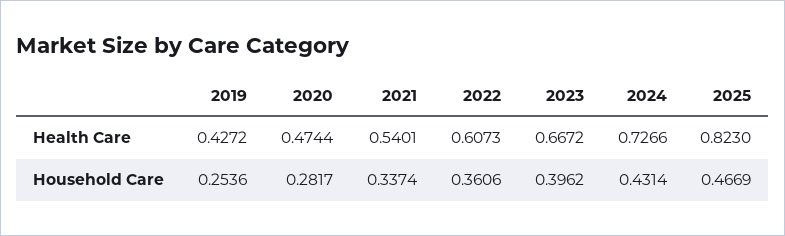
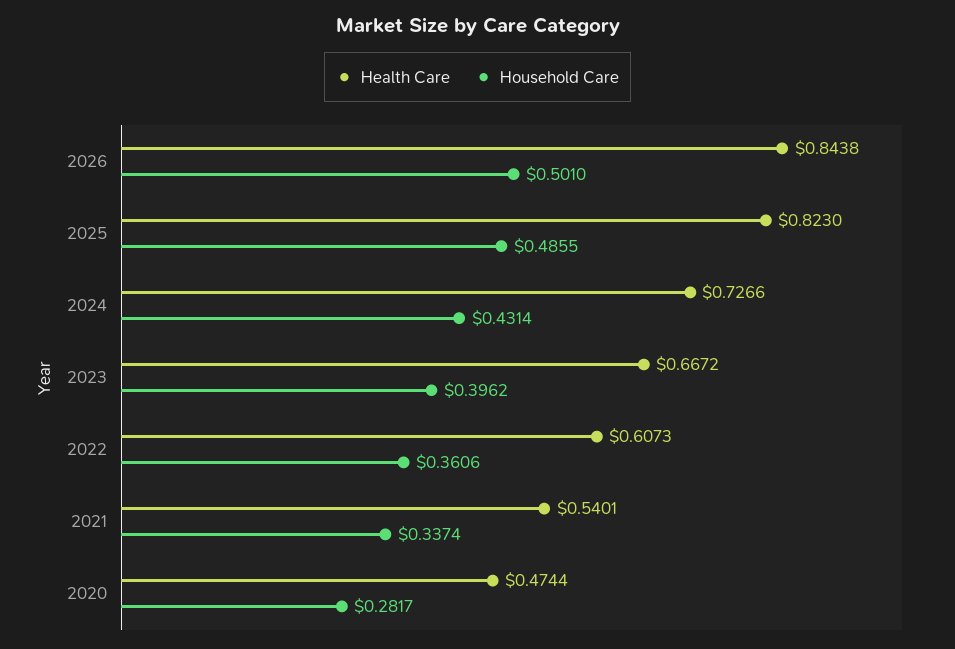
Health Care, 2019: 0.4272 -> none
Household Care, 2019: 0.2536 -> none
Household Care, 2025: 0.4669 -> 0.4855
Health Care, 2026: none -> 0.8438
Household Care, 2026: none -> 0.501

